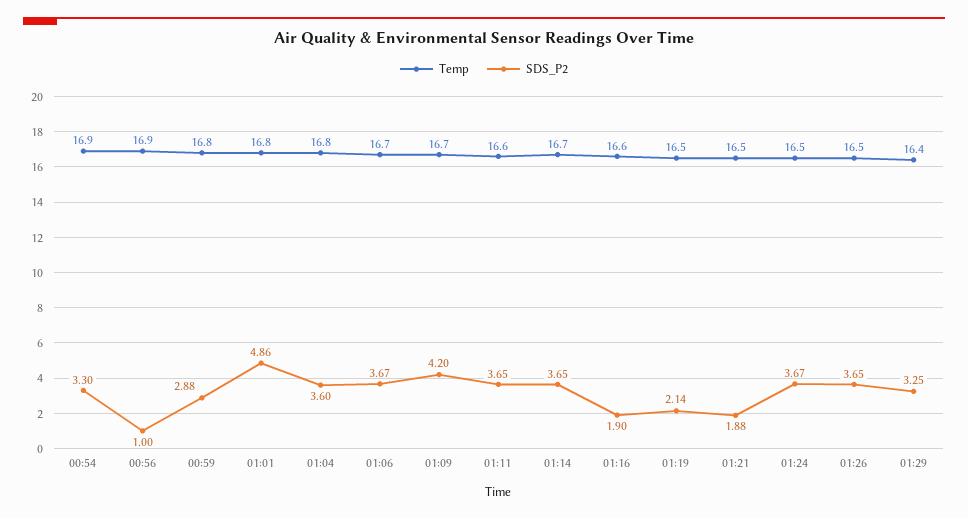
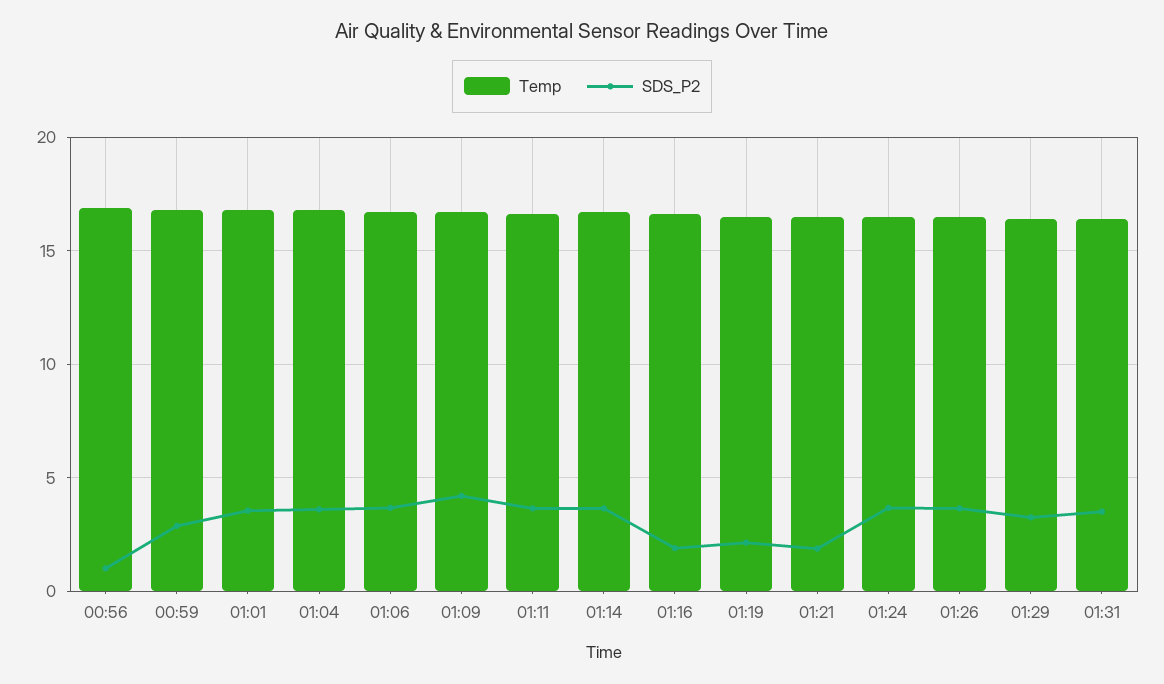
Temp, 00:54: 16.9 -> none
SDS_P2, 00:54: 3.3 -> none
SDS_P2, 01:01: 4.86 -> 3.5
Temp, 01:31: none -> 16.5
SDS_P2, 01:31: none -> 3.5

